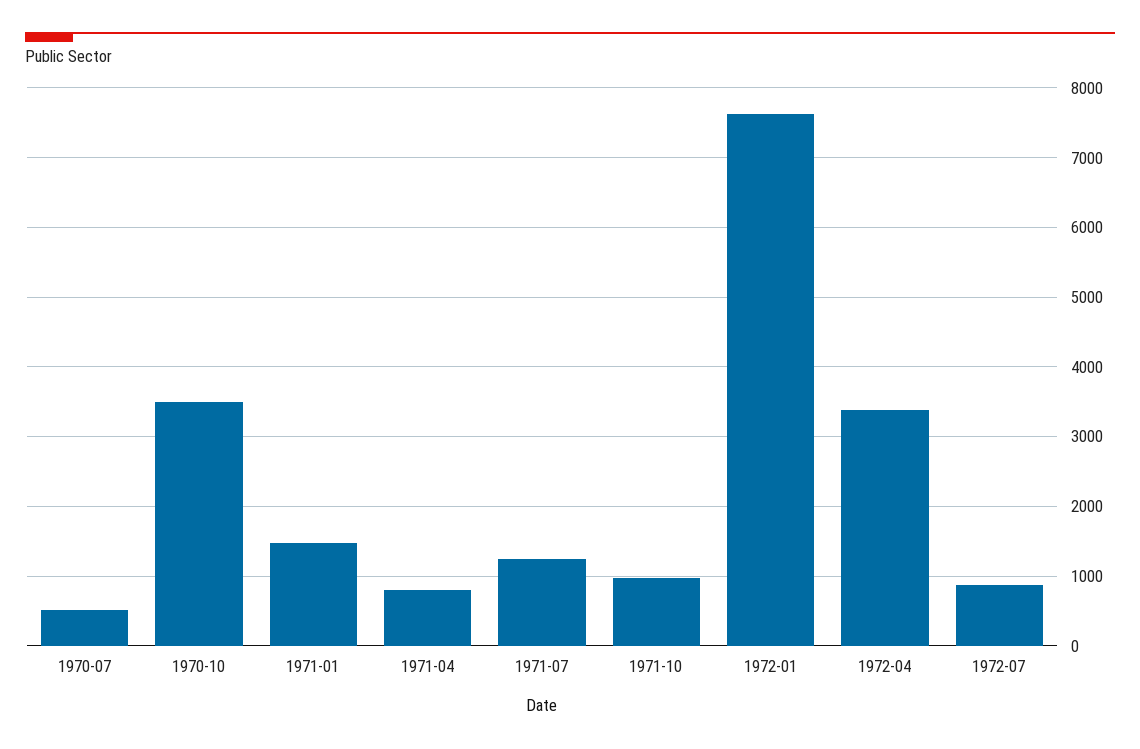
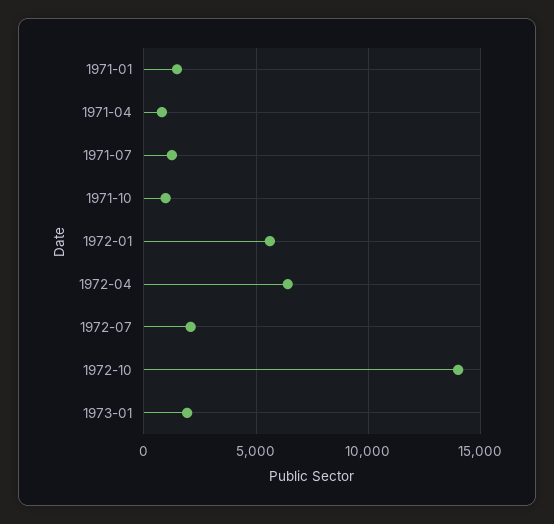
1970-07: 500 -> none
1970-10: 3500 -> none
1972-01: 7600 -> 5500
1972-04: 3400 -> 6500
1972-07: 900 -> 2000
1972-10: none -> 14000
1973-01: none -> 2000

